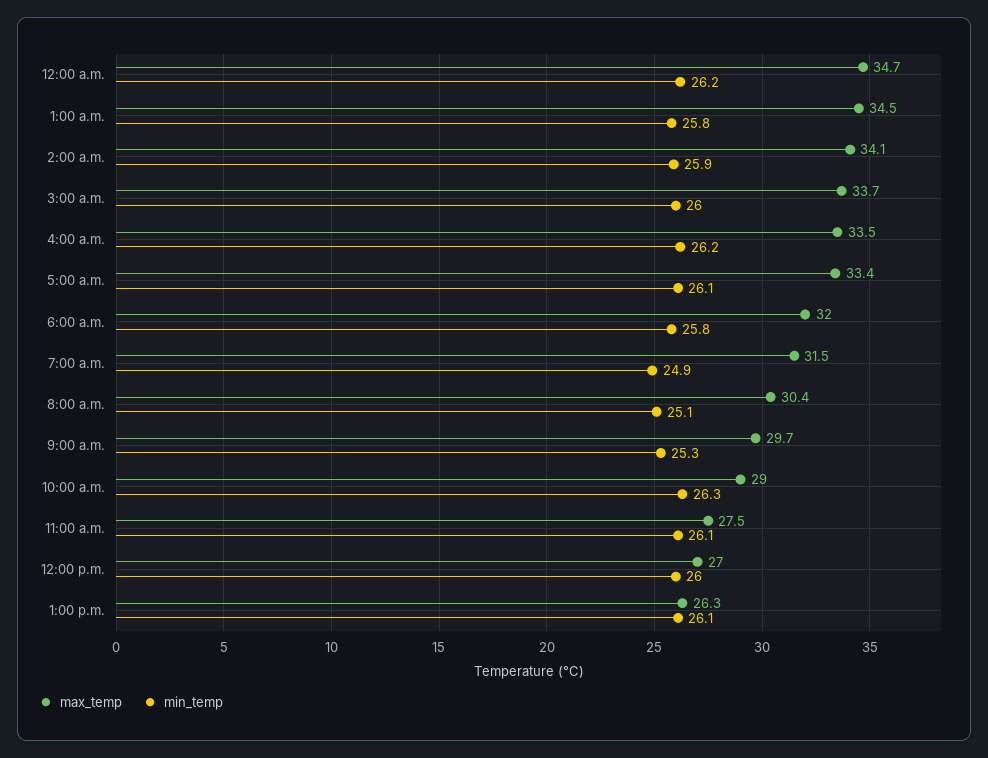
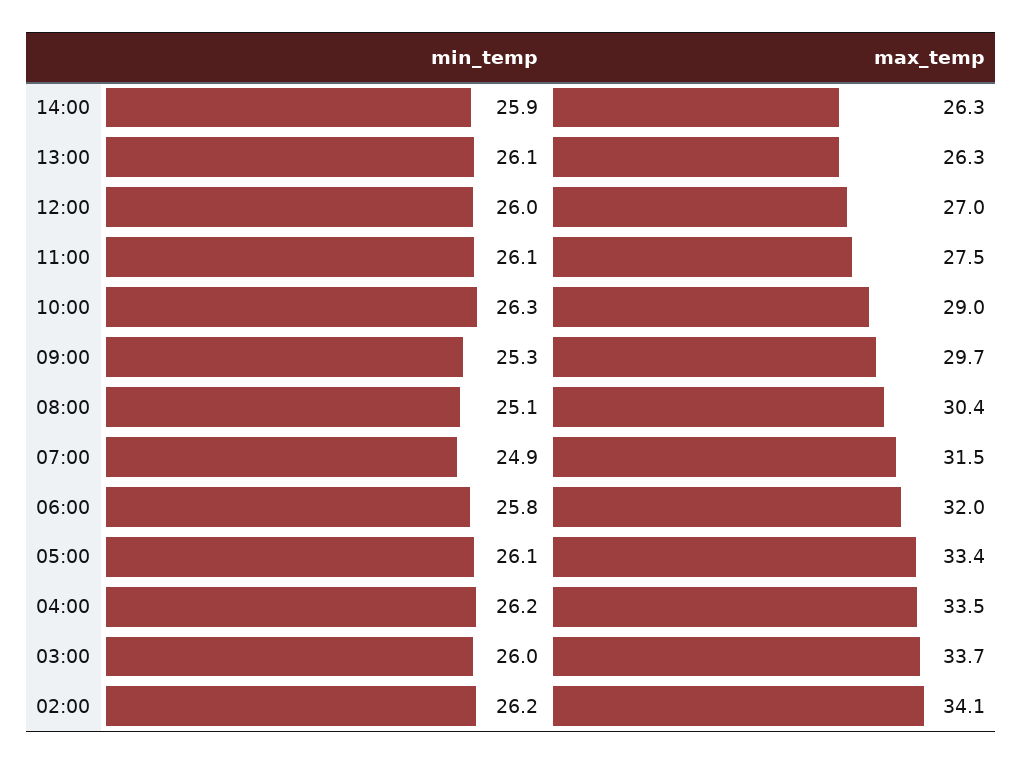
max_temp, 12:00 a.m.: 34.7 -> none
min_temp, 12:00 a.m.: 26.2 -> none
max_temp, 1:00 a.m.: 34.5 -> none
min_temp, 1:00 a.m.: 25.8 -> none
min_temp, 2:00 a.m.: 25.9 -> 26.2
min_temp, 14:00: none -> 25.9
max_temp, 14:00: none -> 26.3

